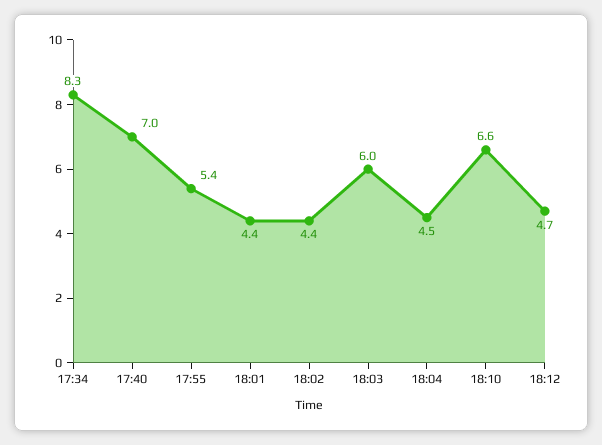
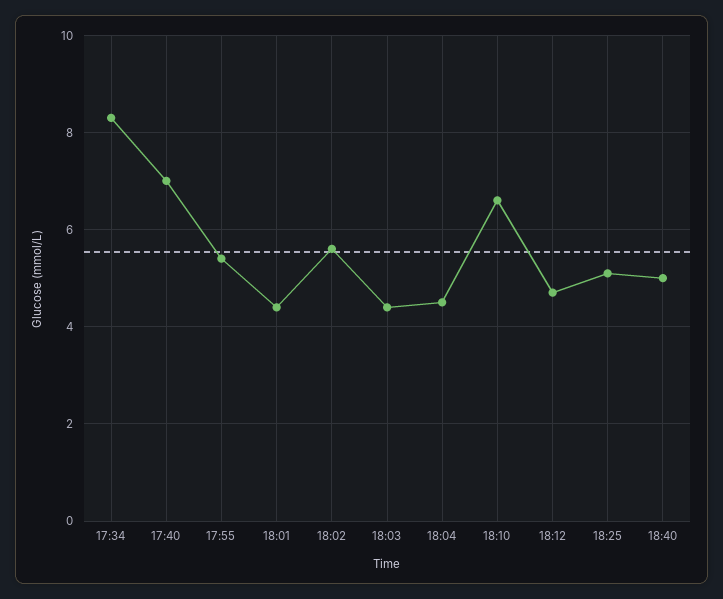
18:02: 4.4 -> 5.5
18:03: 6 -> 4.5
18:25: none -> 5
18:40: none -> 5

